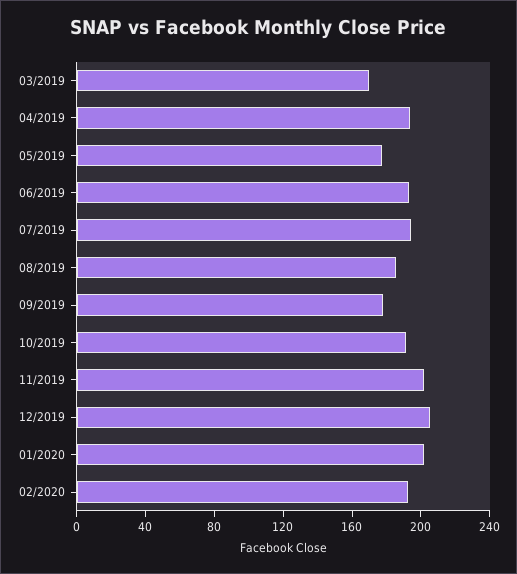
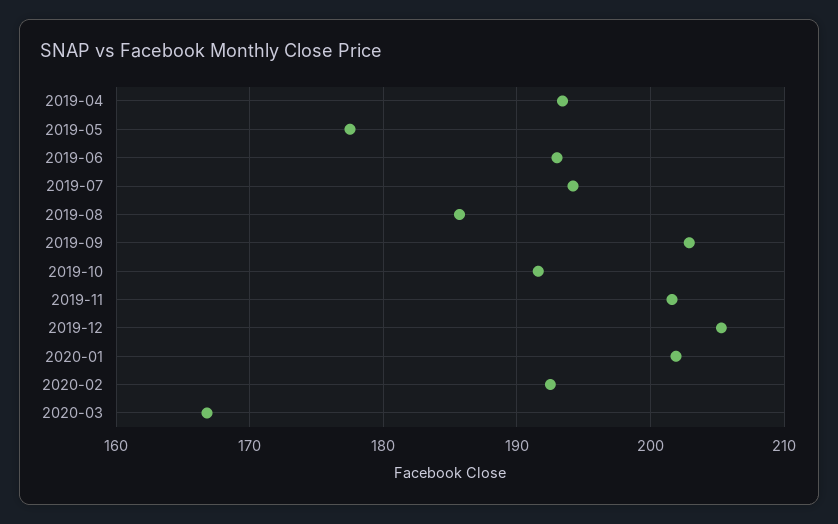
03/2019: 170 -> none
09/2019: 180 -> 203
2020-03: none -> 167

